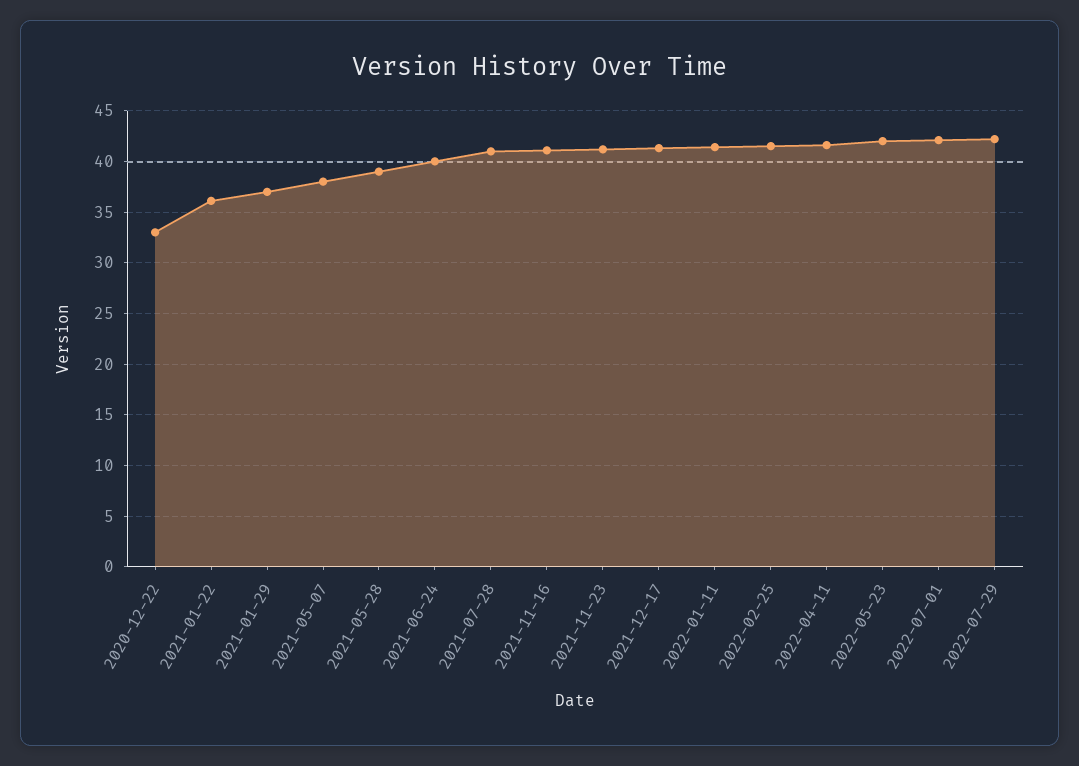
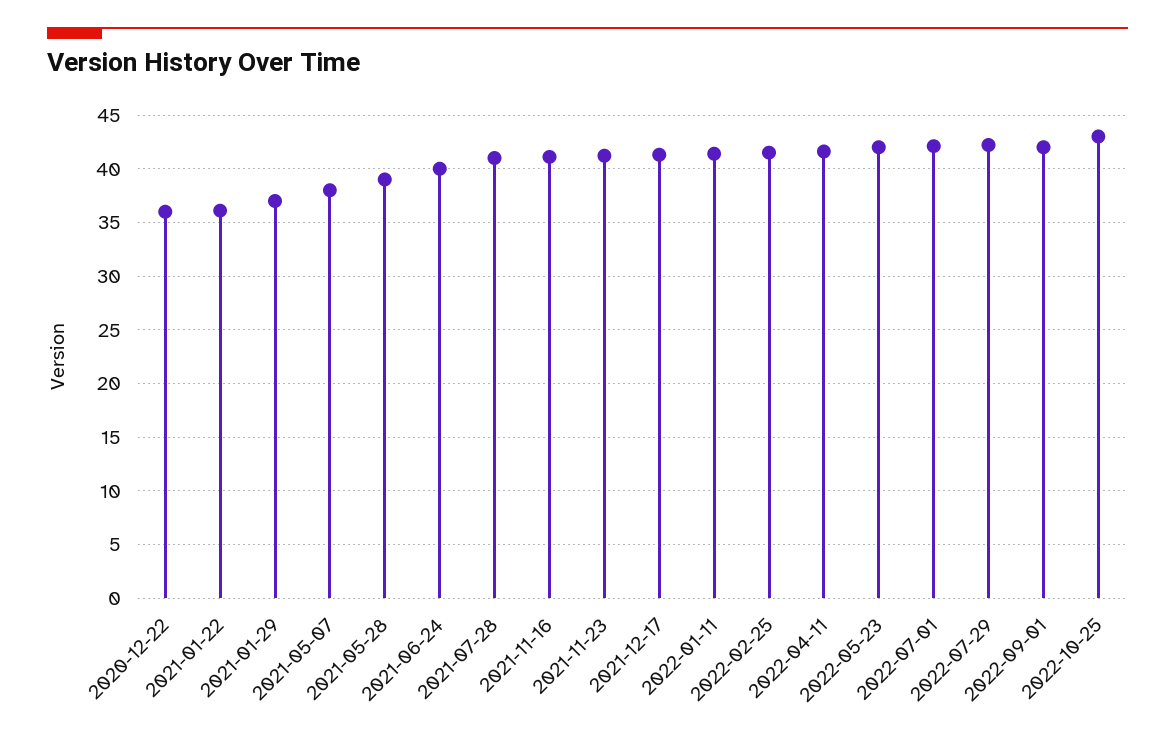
2020-12-22: 33 -> 36
2022-09-01: none -> 42
2022-10-25: none -> 43

